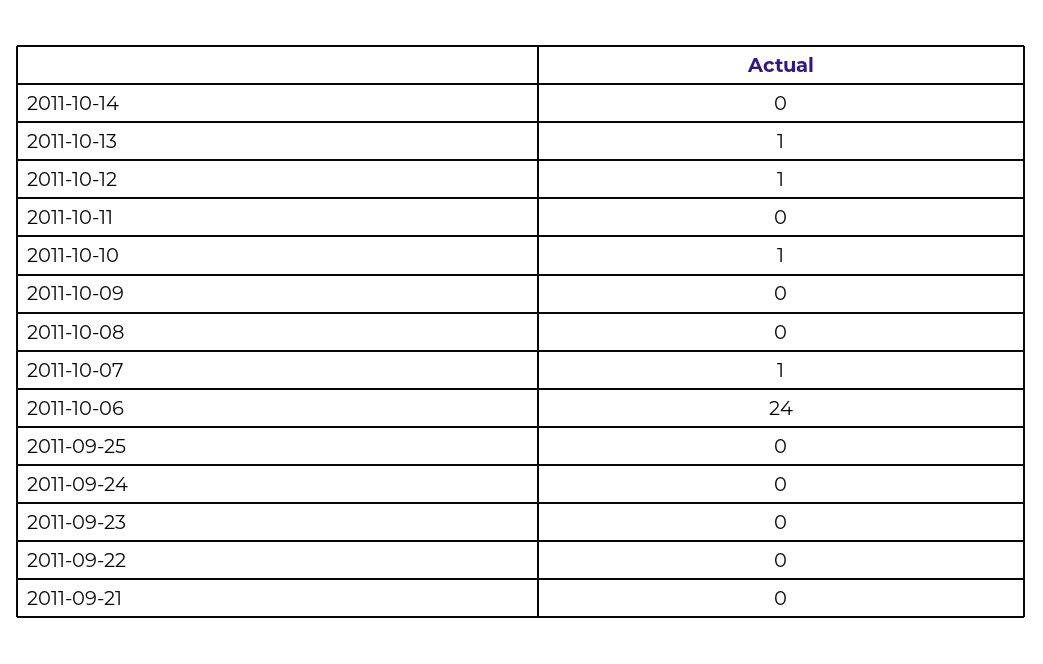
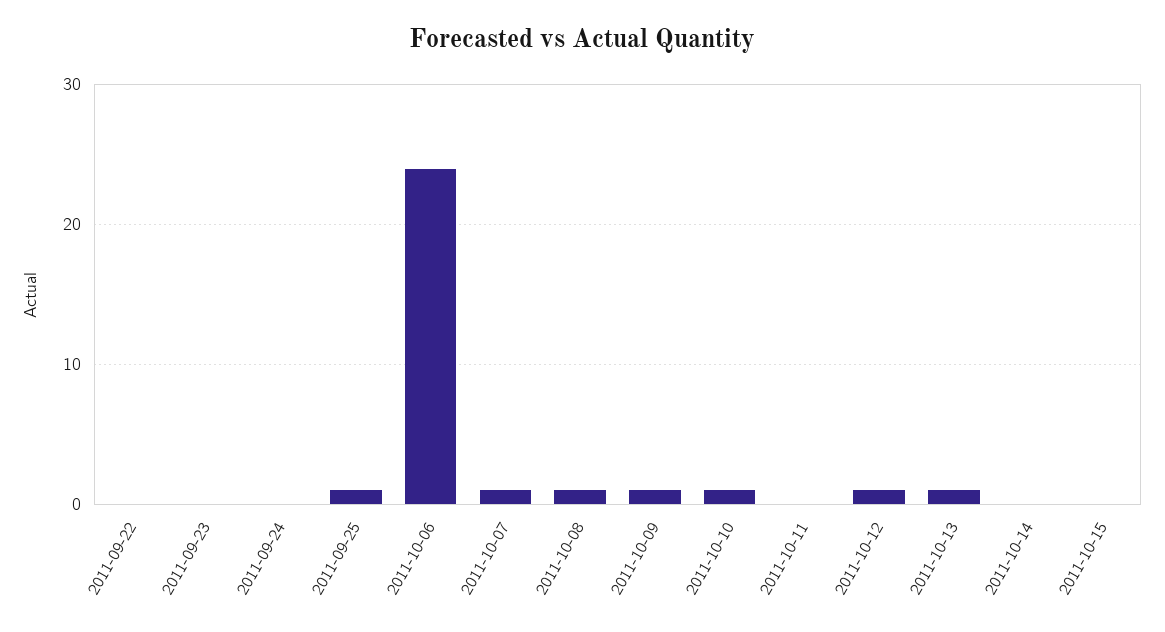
2011-10-09: 0 -> 1
2011-10-08: 0 -> 1
2011-09-25: 0 -> 1
2011-09-21: 0 -> none
2011-10-15: none -> 0

